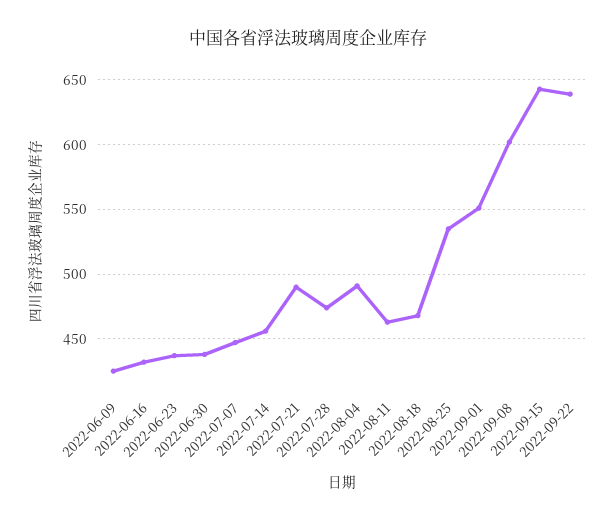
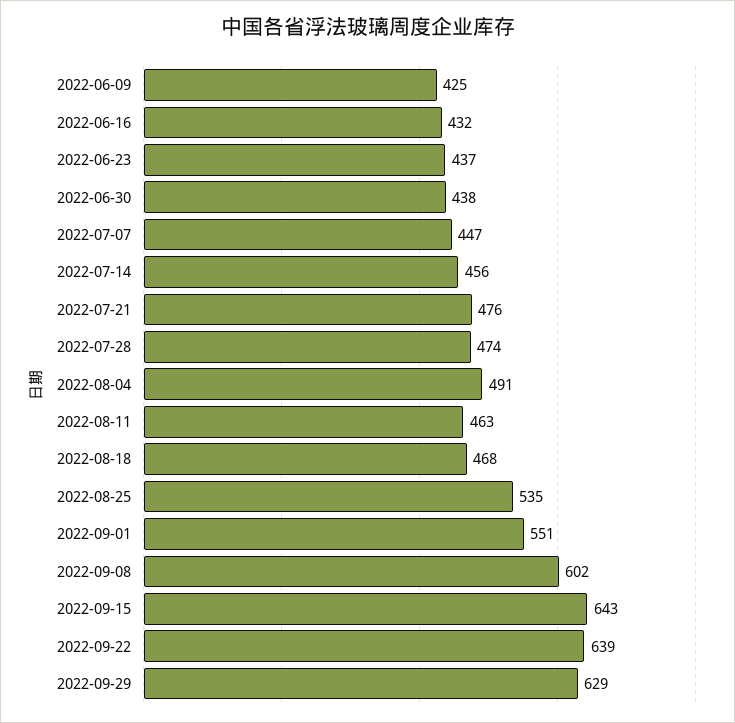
2022-07-21: 490 -> 476
2022-09-29: none -> 629

